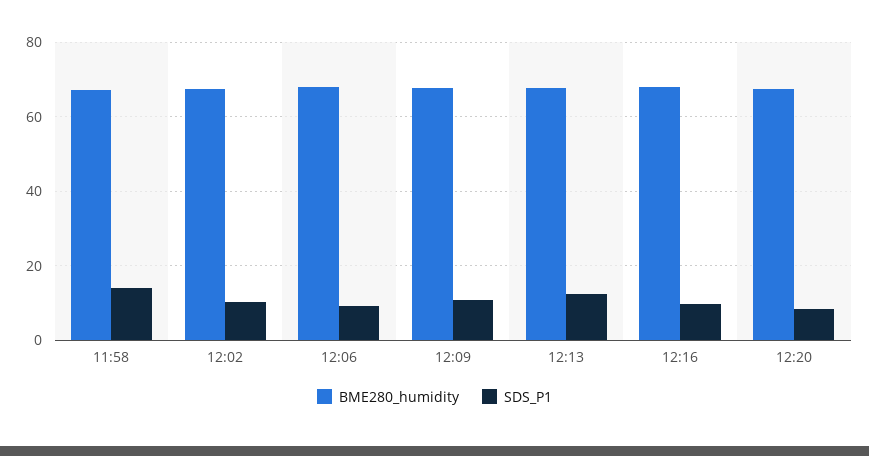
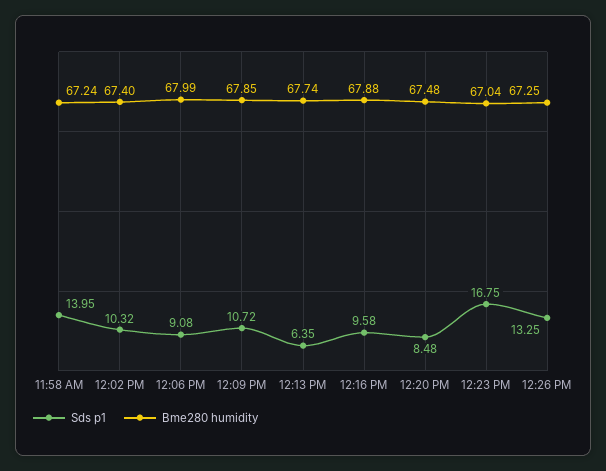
SDS_P1, 12:13: 12 -> 6.35
SDS_P1, 12:23 PM: none -> 16.75
BME280_humidity, 12:23 PM: none -> 67.04
SDS_P1, 12:26 PM: none -> 13.25
BME280_humidity, 12:26 PM: none -> 67.25

